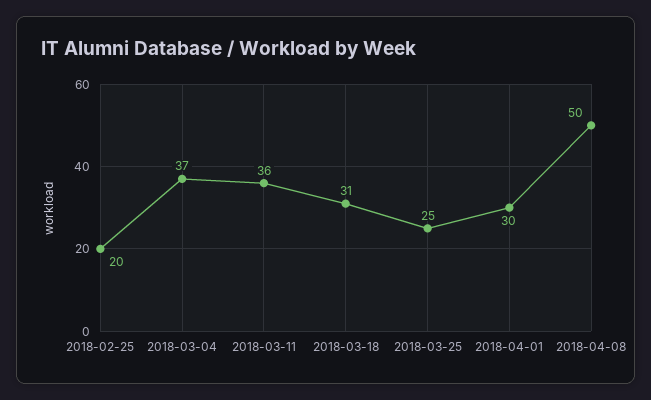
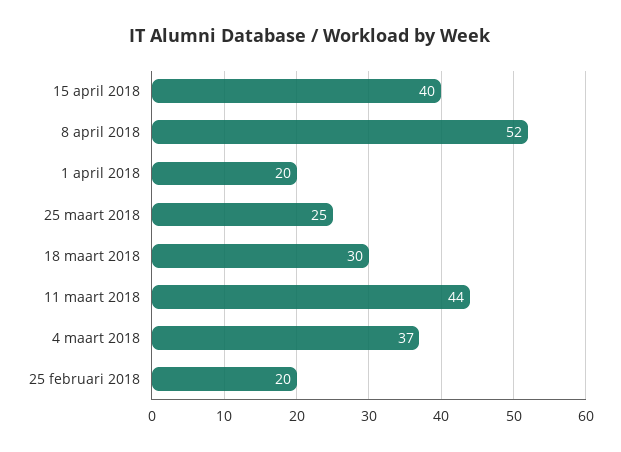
2018-03-11: 36 -> 44
2018-03-18: 31 -> 30
2018-04-01: 30 -> 20
2018-04-08: 50 -> 52
15 april 2018: none -> 40

